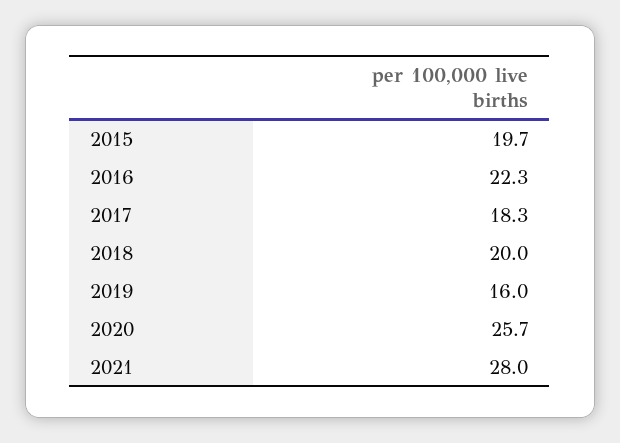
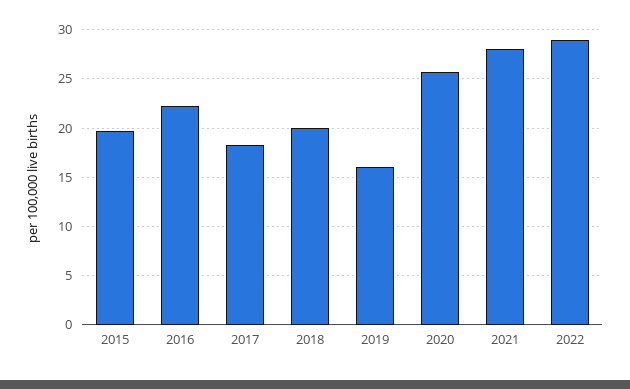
2022: none -> 29

